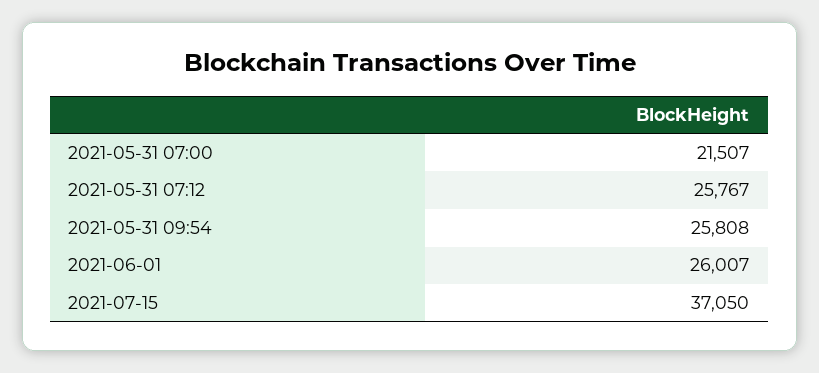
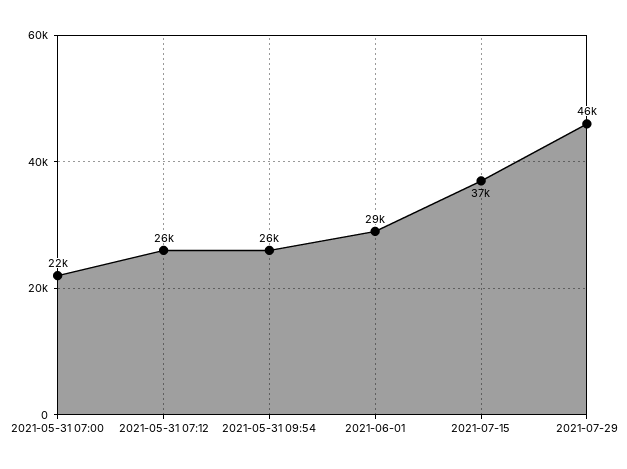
2021-06-01: 26007 -> 29000
2021-07-29: none -> 46000

